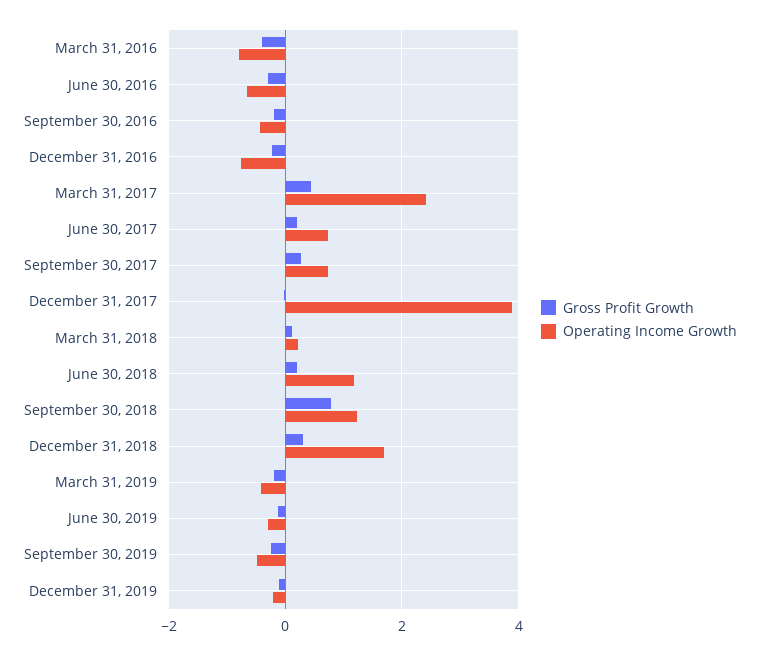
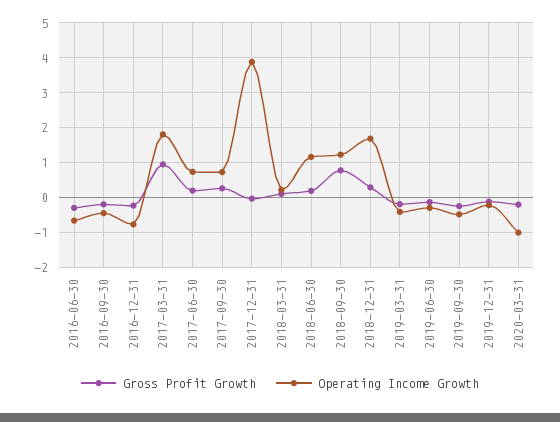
Gross Profit Growth, March 31, 2016: -0.4 -> none
Operating Income Growth, March 31, 2016: -0.8 -> none
Gross Profit Growth, March 31, 2017: 0.4 -> 1
Operating Income Growth, March 31, 2017: 2.4 -> 1.8
Gross Profit Growth, 2020-03-31: none -> -0.2
Operating Income Growth, 2020-03-31: none -> -1

